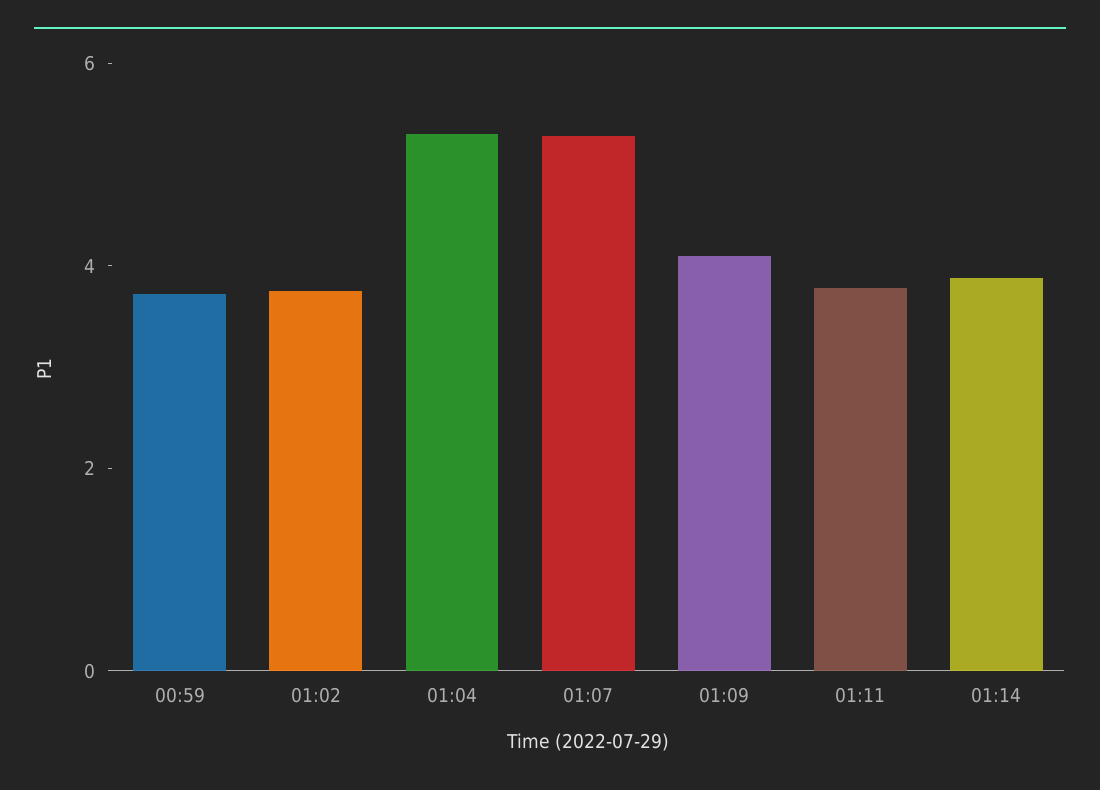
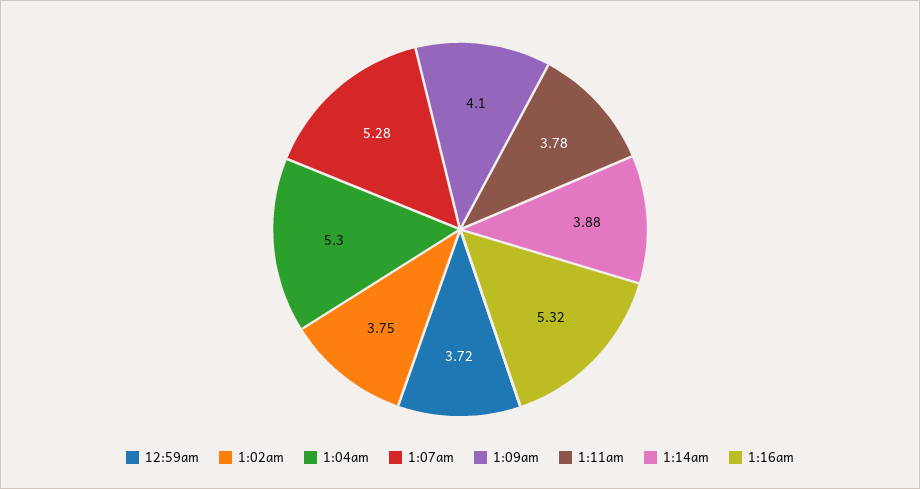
1:16am: none -> 5.32

